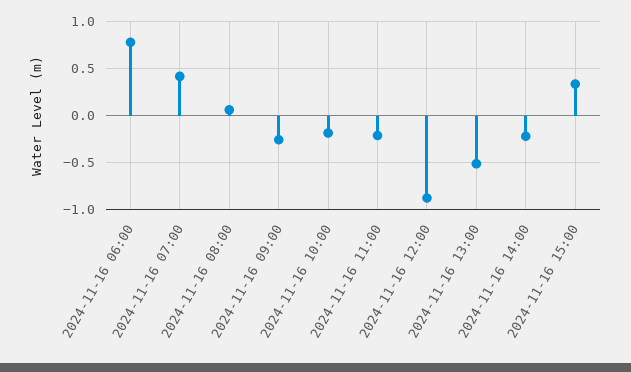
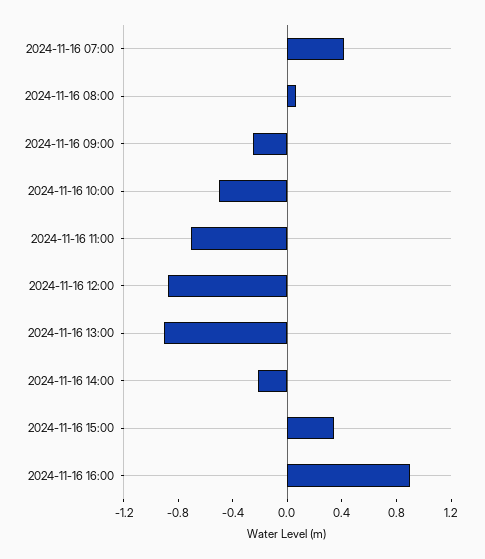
2024-11-16 06:00: 0.8 -> none
2024-11-16 10:00: -0.2 -> -0.5
2024-11-16 11:00: -0.2 -> -0.7
2024-11-16 13:00: -0.5 -> -0.9
2024-11-16 16:00: none -> 0.9

